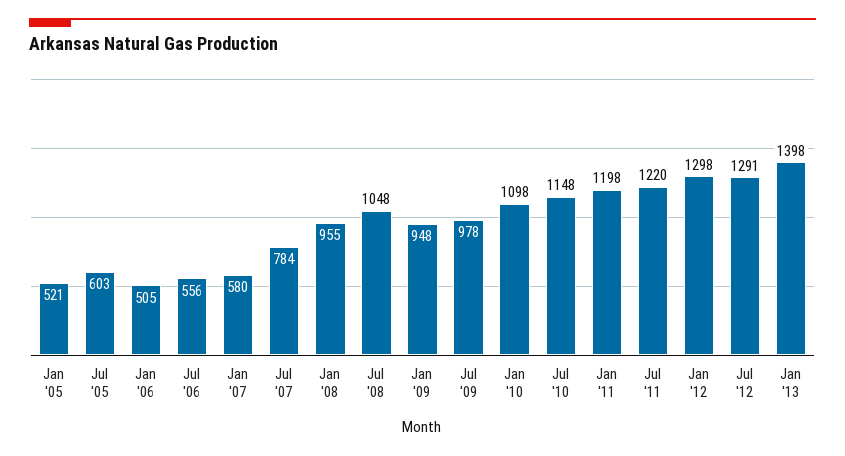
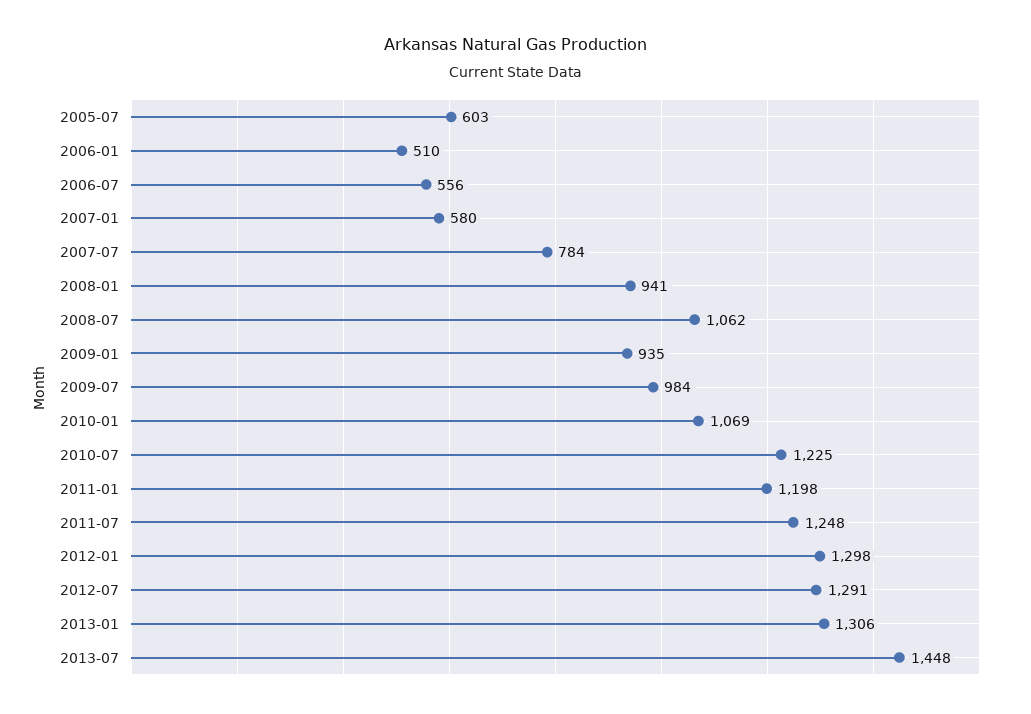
Jan '05: 521 -> none
Jan '06: 505 -> 510
Jan '08: 955 -> 941
Jul '08: 1048 -> 1062
Jan '09: 948 -> 935
Jul '09: 978 -> 984
Jan '10: 1098 -> 1069
Jul '10: 1148 -> 1225
Jul '11: 1220 -> 1248
Jan '13: 1398 -> 1306
2013-07: none -> 1448

